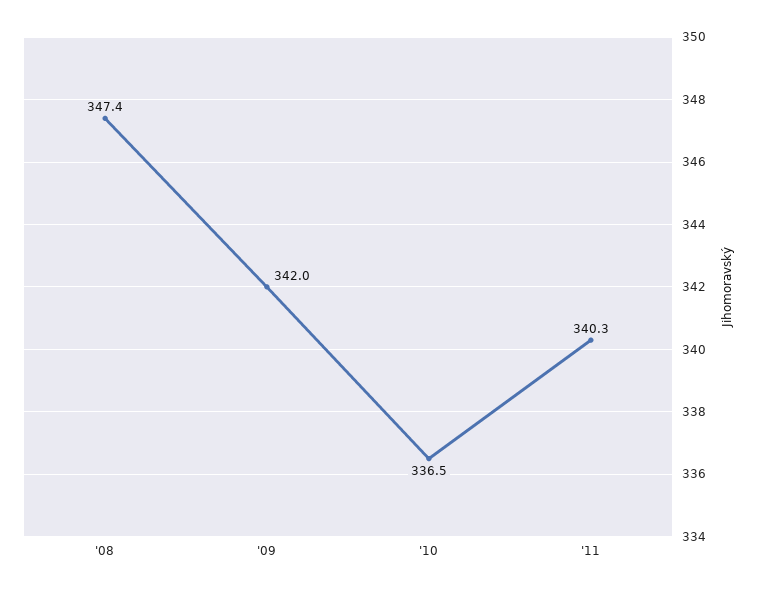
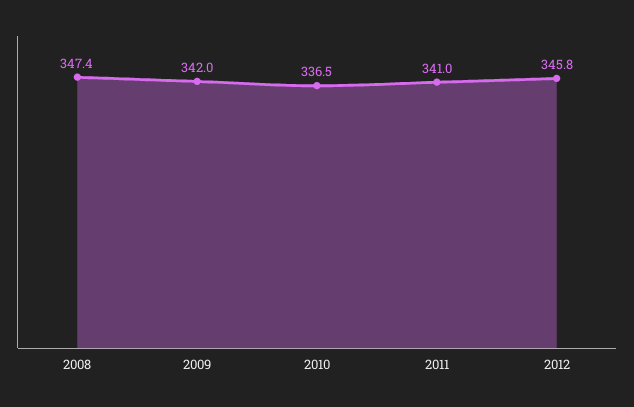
'11: 340.3 -> 341
2012: none -> 345.8

